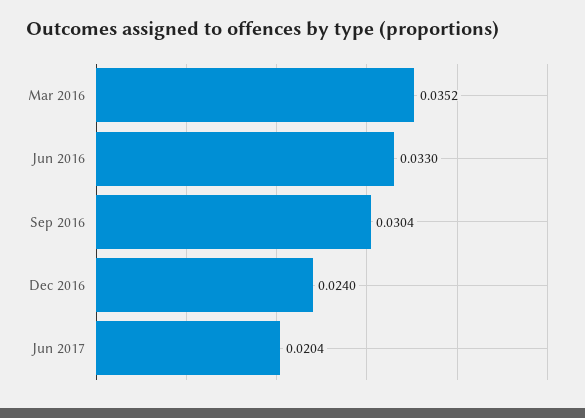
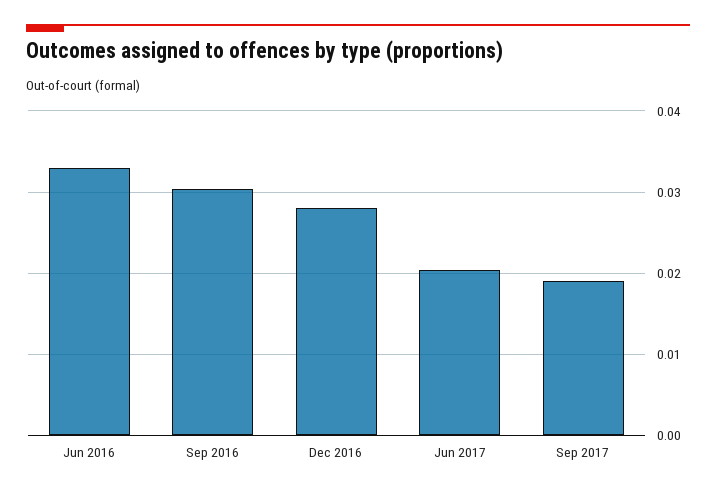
Mar 2016: 0.0352 -> none
Dec 2016: 0.024 -> 0.028
Sep 2017: none -> 0.019

